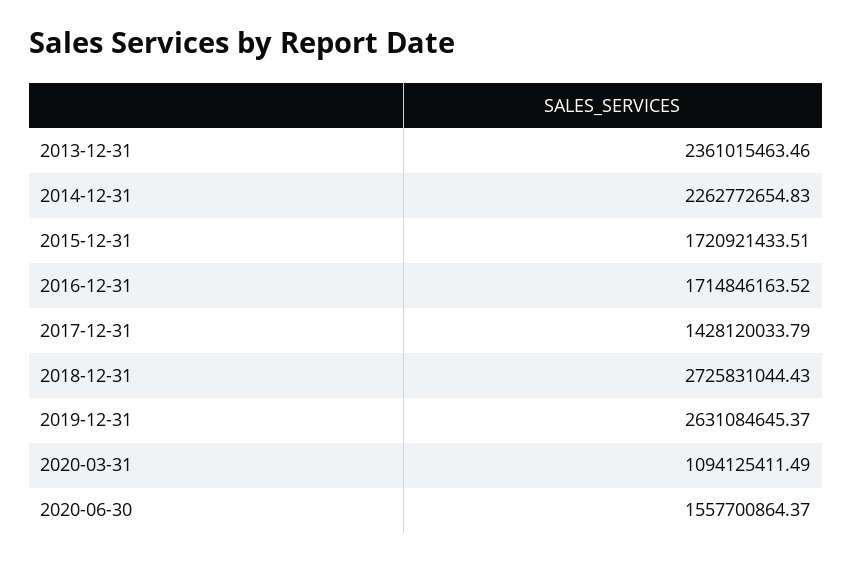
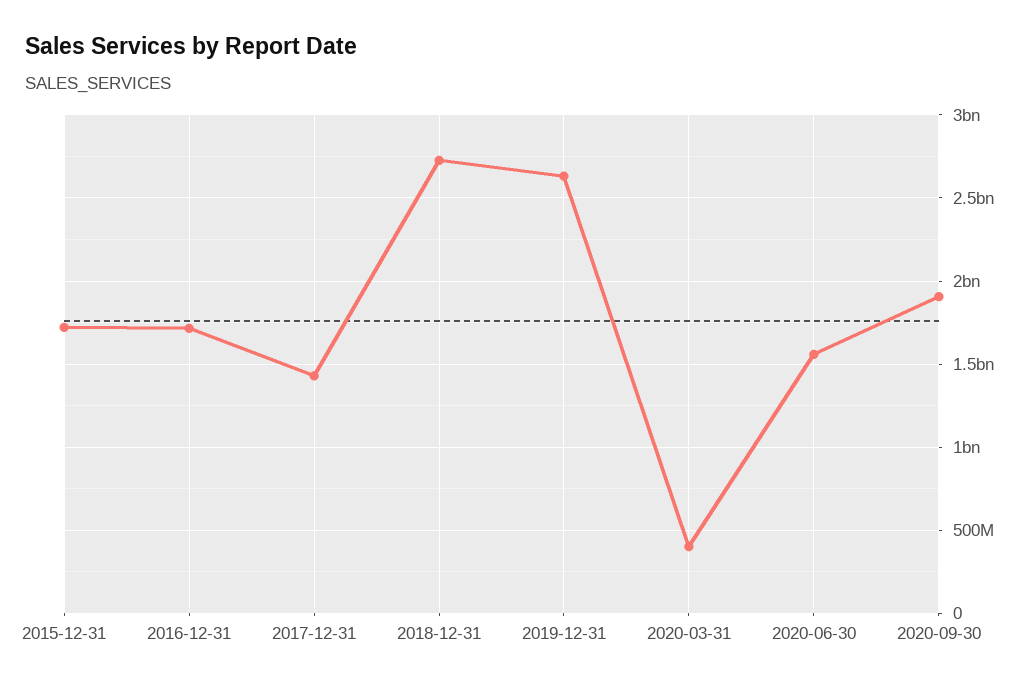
2013-12-31: 2361015463.46 -> none
2014-12-31: 2262772654.83 -> none
2020-03-31: 1094125411.49 -> 400000000
2020-09-30: none -> 1900000000

